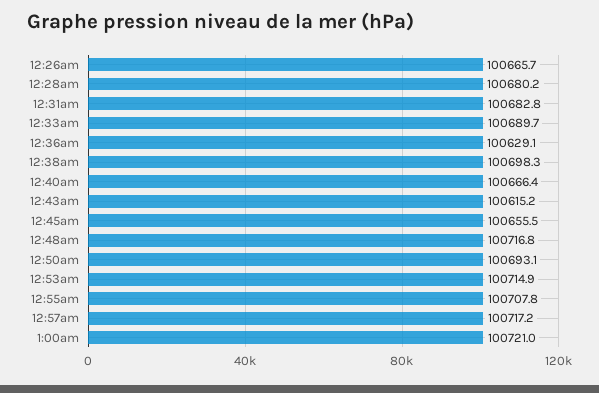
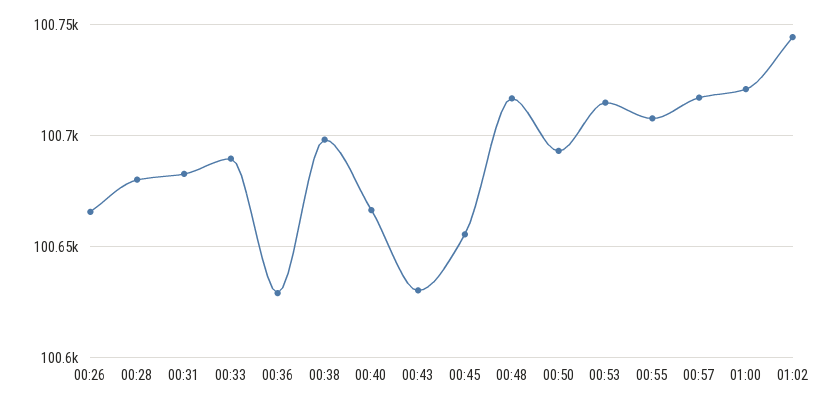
12:43am: 100615.2 -> 100630
01:02: none -> 100745

